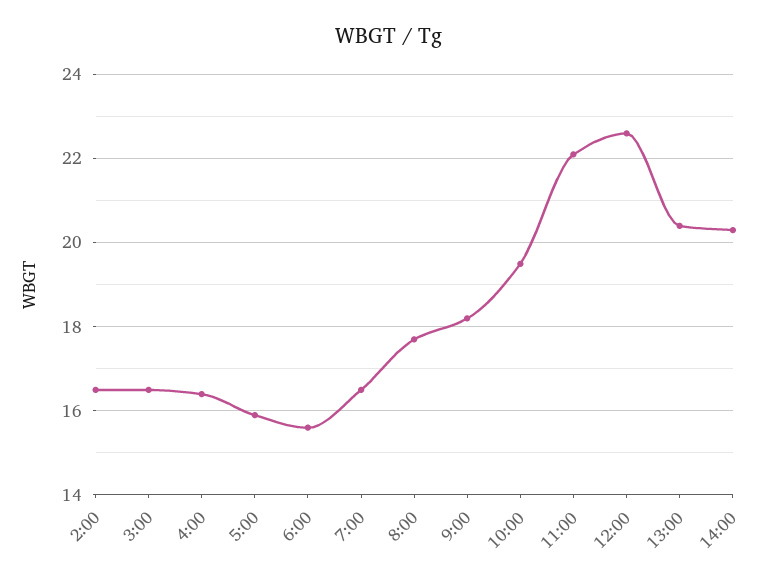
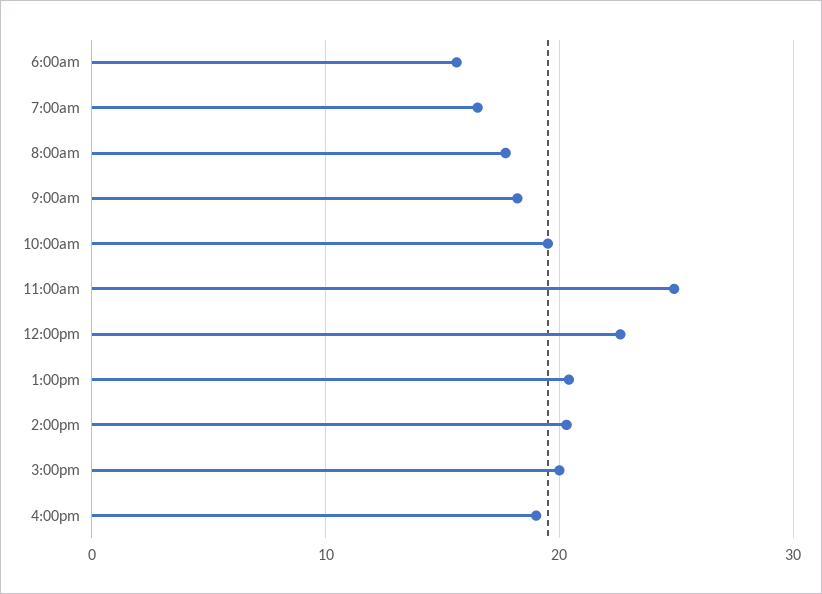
2:00: 16.5 -> none
3:00: 16.5 -> none
4:00: 16.5 -> none
5:00: 16 -> none
11:00: 22 -> 25
3:00pm: none -> 20
4:00pm: none -> 19

